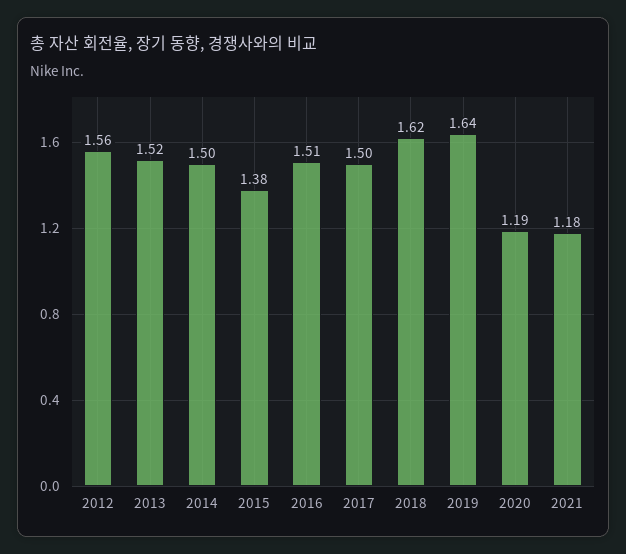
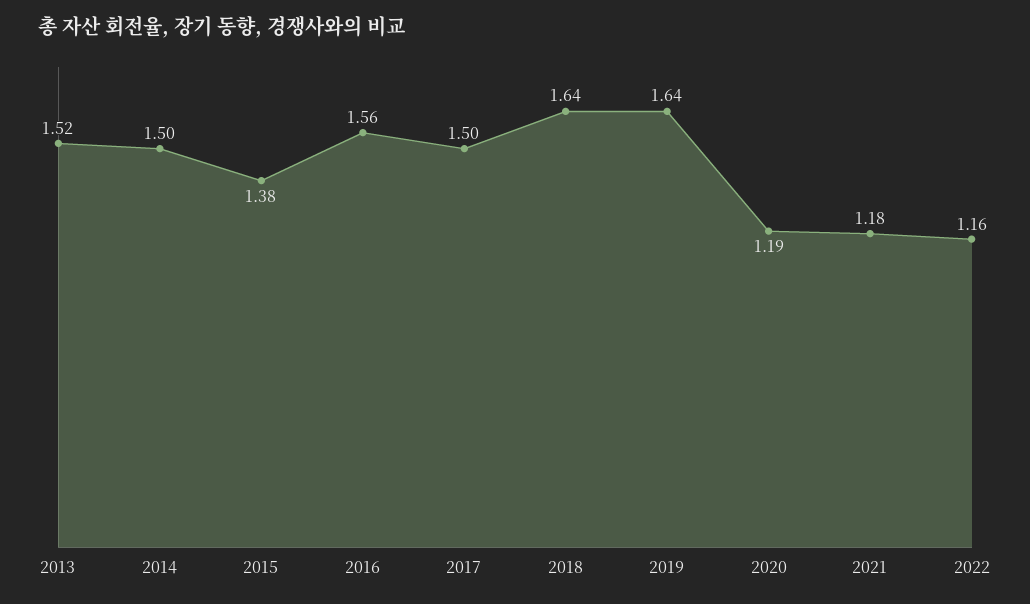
2012: 1.56 -> none
2016: 1.51 -> 1.56
2018: 1.62 -> 1.64
2022: none -> 1.16

